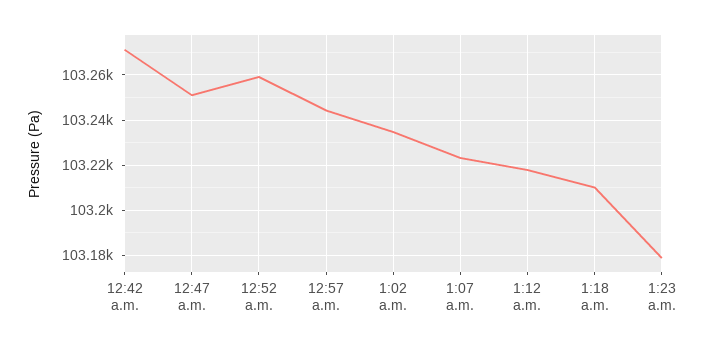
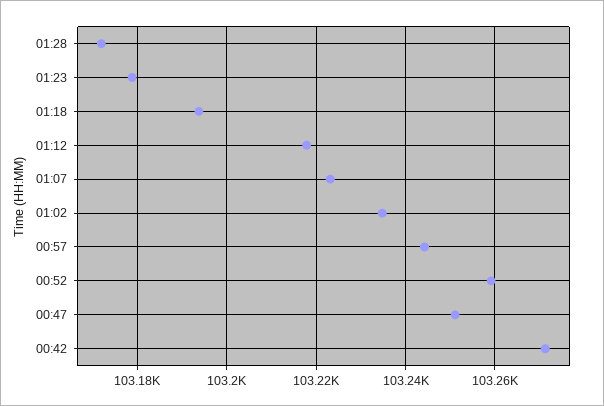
1:18 a.m.: 103210 -> 103194
01:28: none -> 103172

